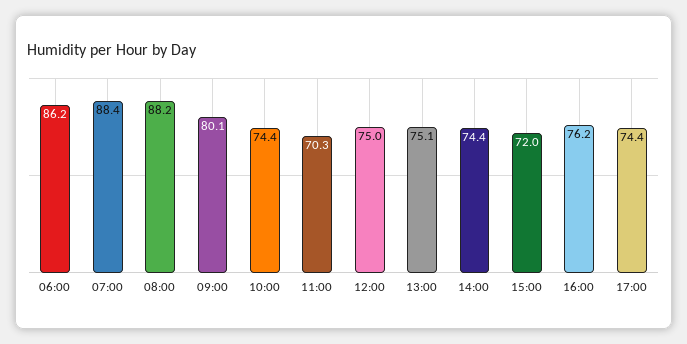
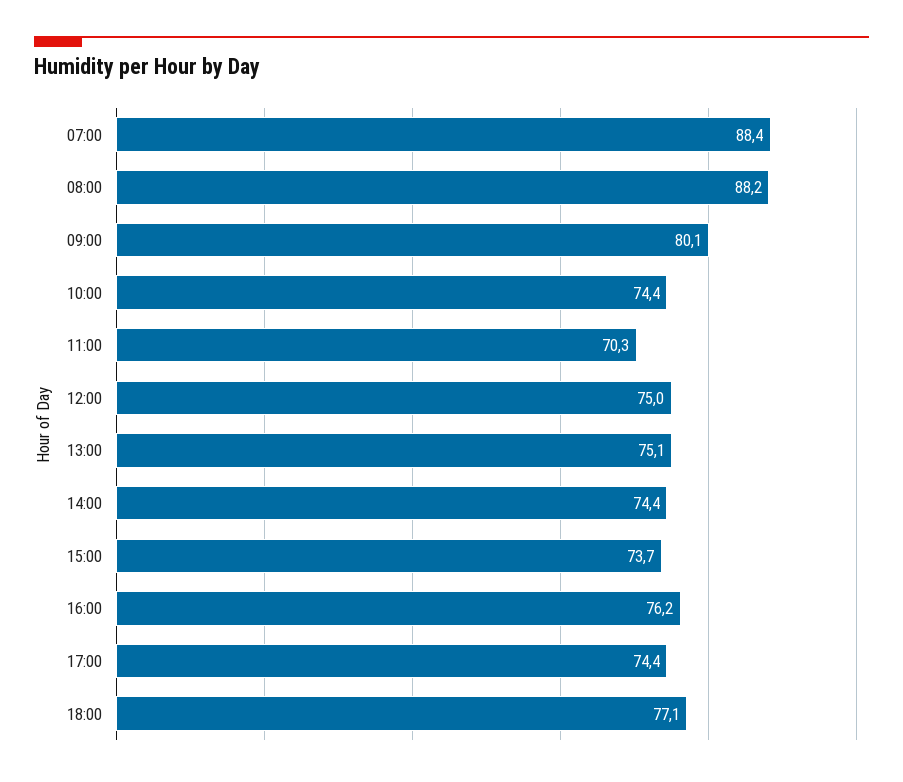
06:00: 86.2 -> none
15:00: 72 -> 73.7
18:00: none -> 77.1

